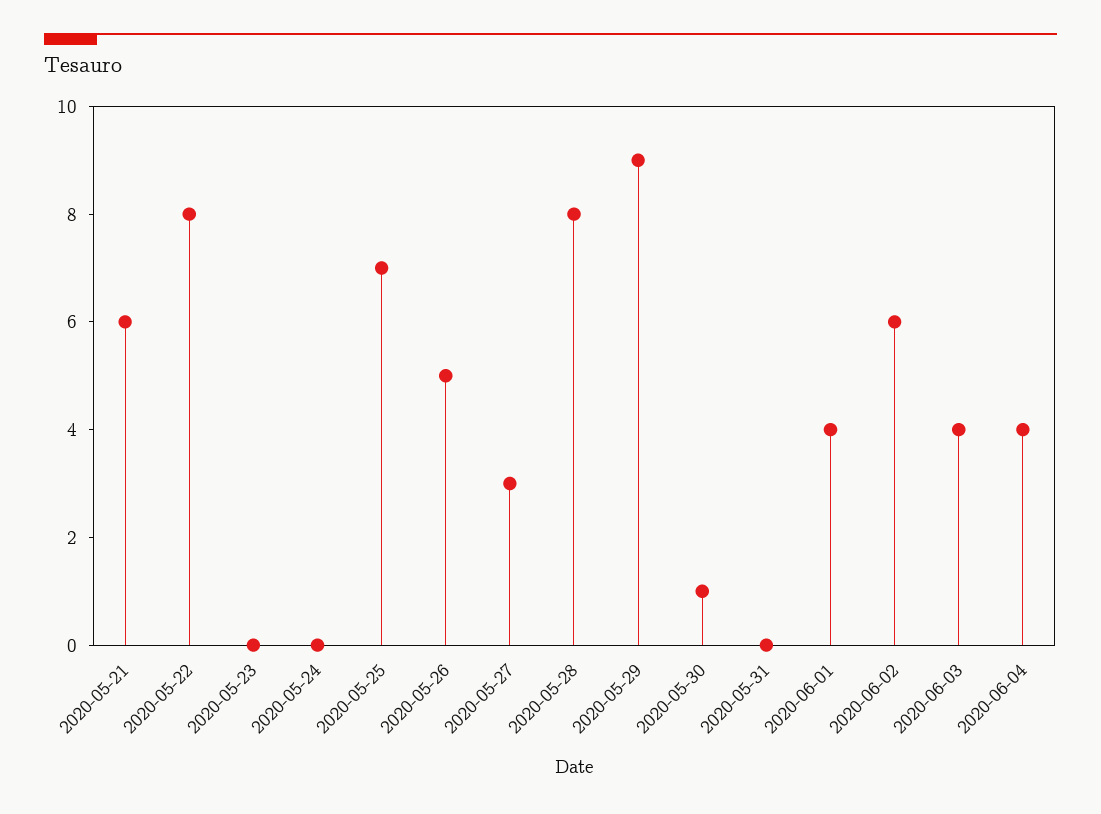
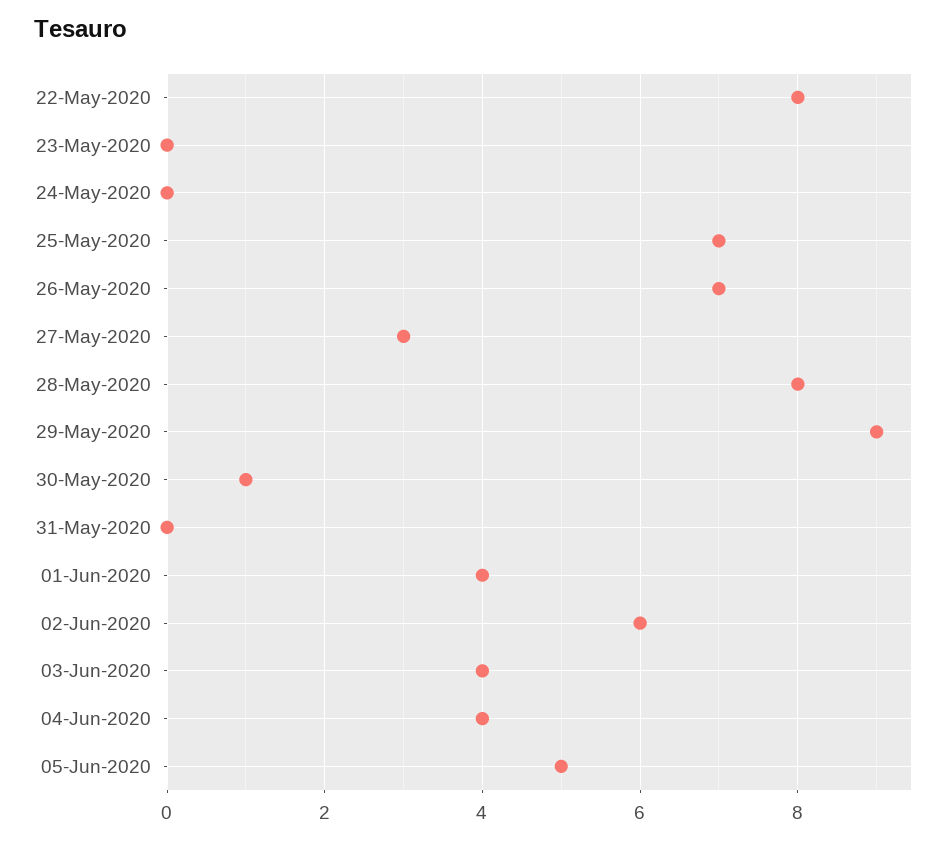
2020-05-21: 6 -> none
2020-05-26: 5 -> 7
05-Jun-2020: none -> 5

